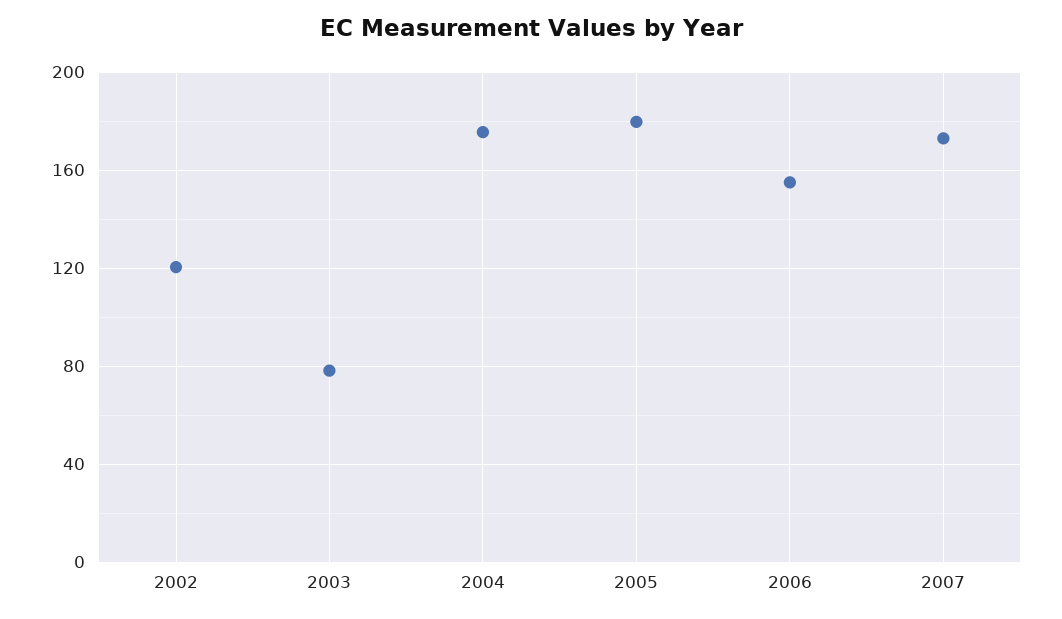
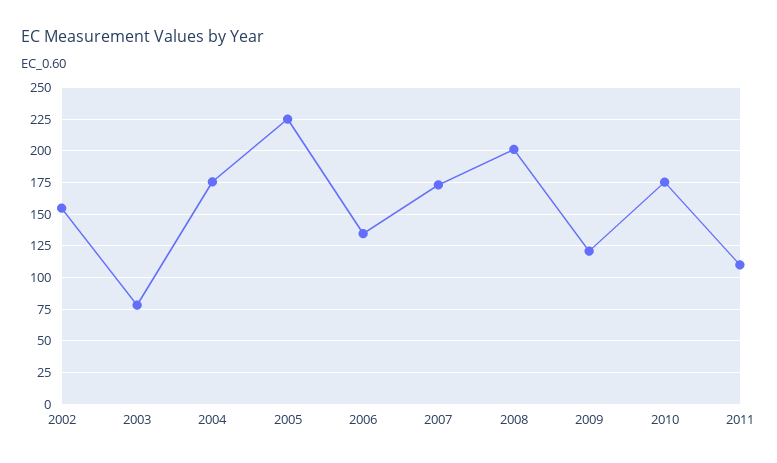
2002: 120 -> 155
2005: 180 -> 225
2006: 155 -> 135
2008: none -> 200
2009: none -> 120
2010: none -> 175
2011: none -> 110

